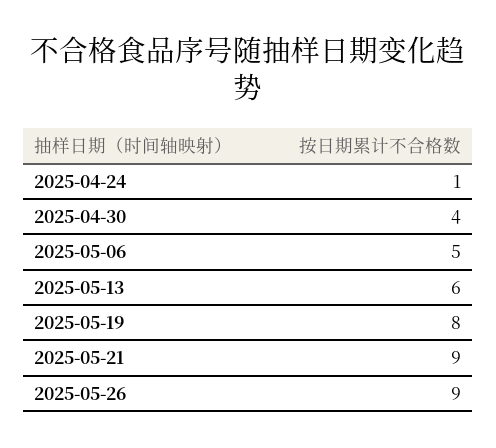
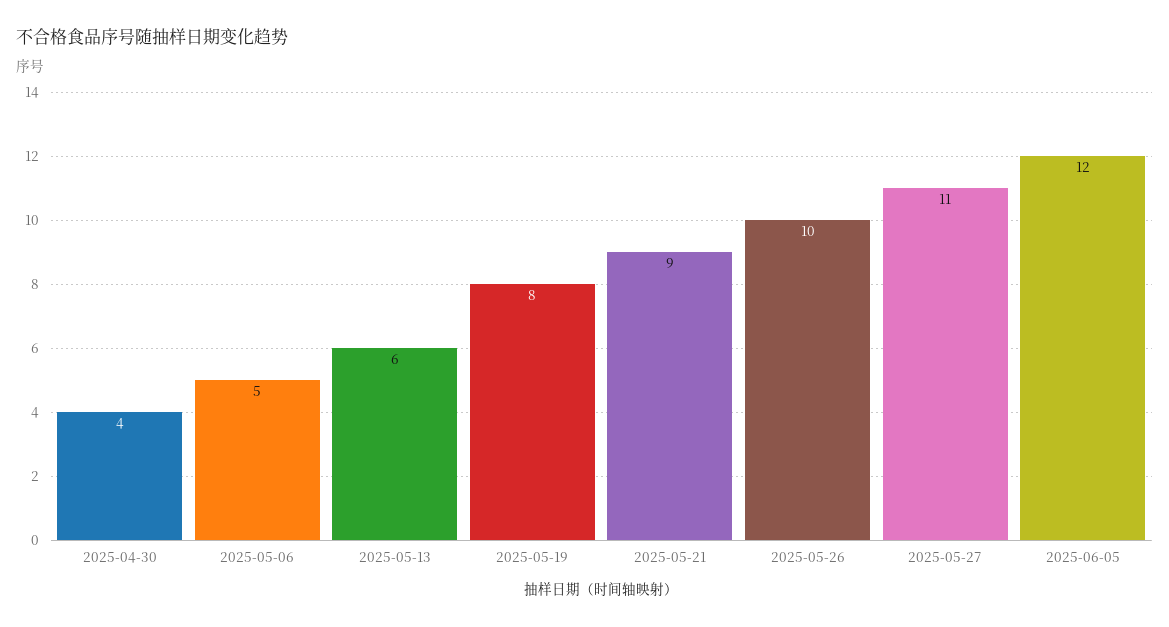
2025-04-24: 1 -> none
2025-05-26: 9 -> 10
2025-05-27: none -> 11
2025-06-05: none -> 12

